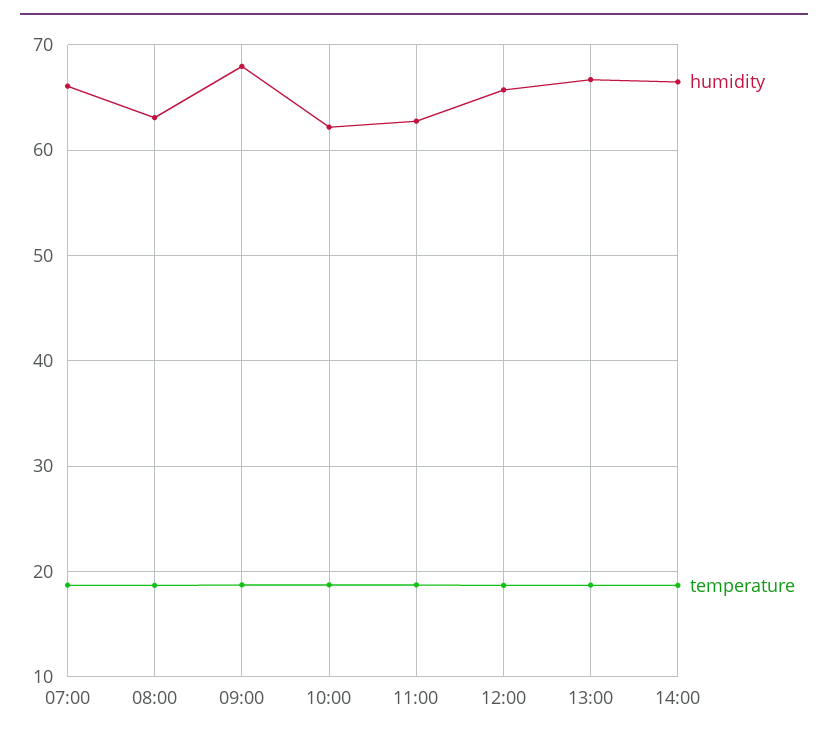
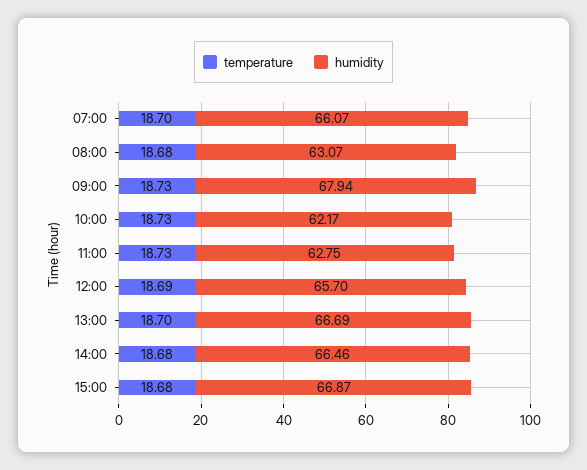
temperature, 15:00: none -> 18.68
humidity, 15:00: none -> 66.87

